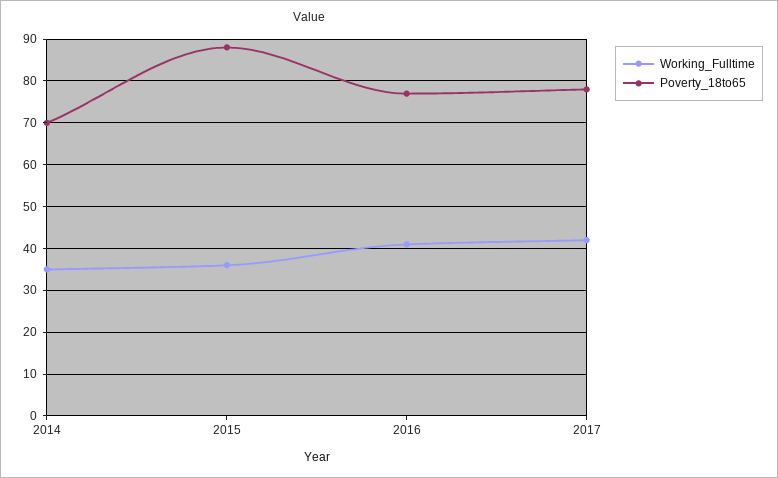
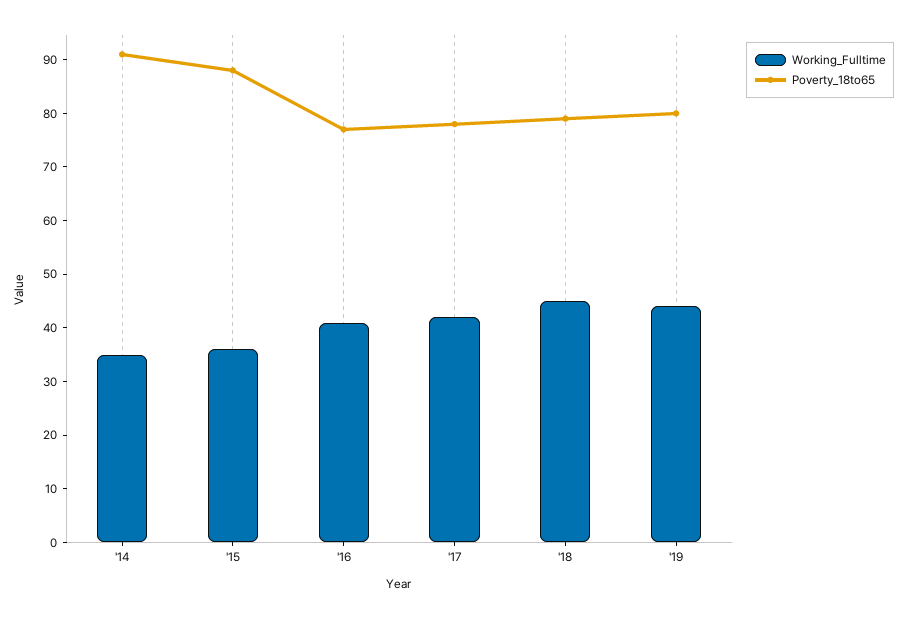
Poverty_18to65, 2014: 70 -> 90
Working_Fulltime, '18: none -> 45
Poverty_18to65, '18: none -> 80
Working_Fulltime, '19: none -> 45
Poverty_18to65, '19: none -> 80

